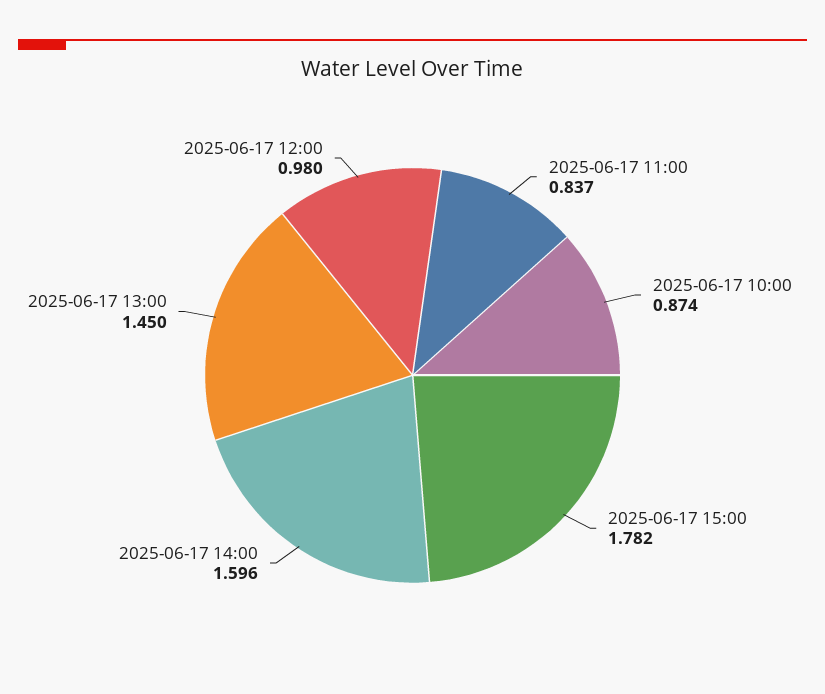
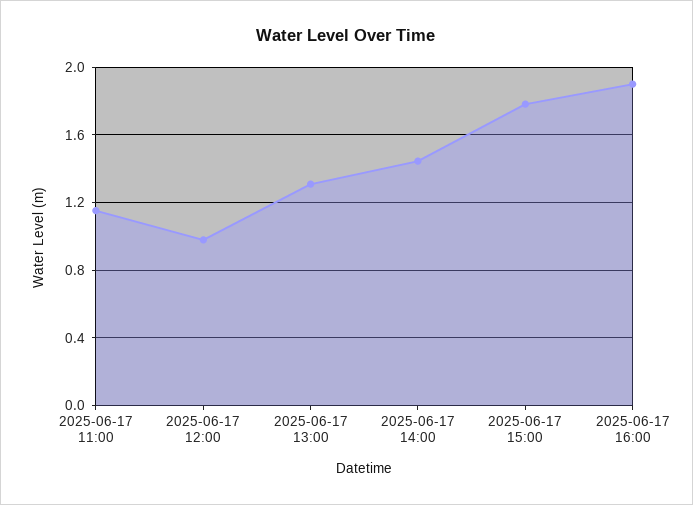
2025-06-17 11:00: 0.837 -> 1.15
2025-06-17 10:00: 0.874 -> none
2025-06-17 14:00: 1.596 -> 1.45
2025-06-17 13:00: 1.45 -> 1.3
2025-06-17 16:00: none -> 1.9

